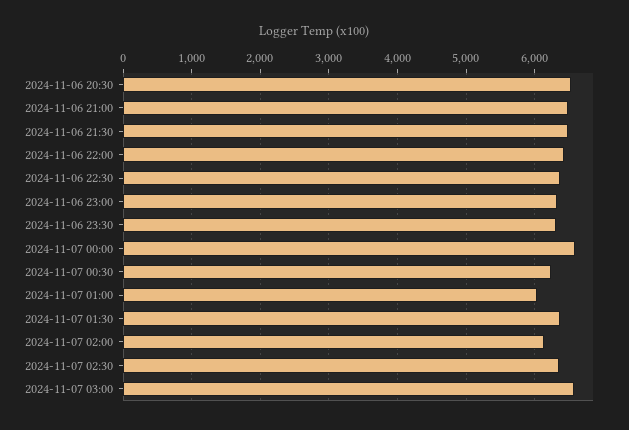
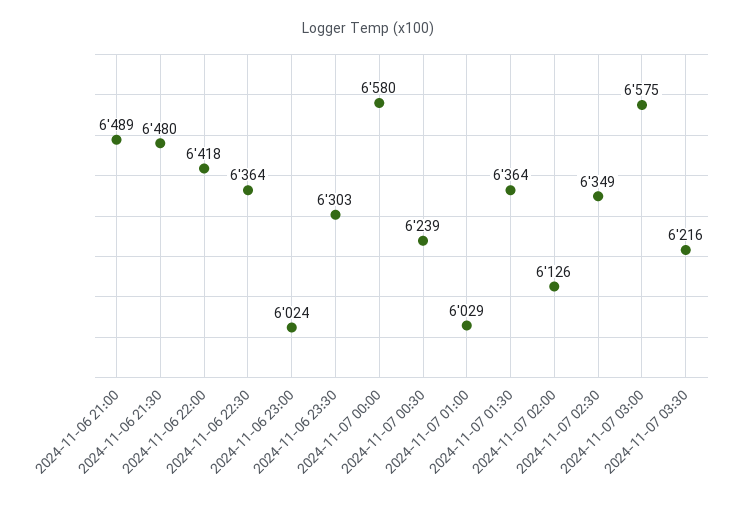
2024-11-06 20:30: 6500 -> none
2024-11-06 23:00: 6300 -> 6024
2024-11-07 03:30: none -> 6216

